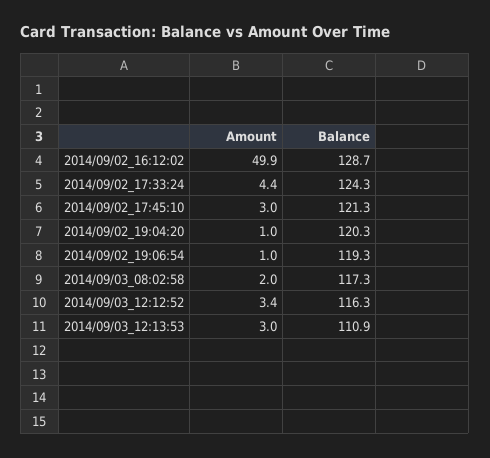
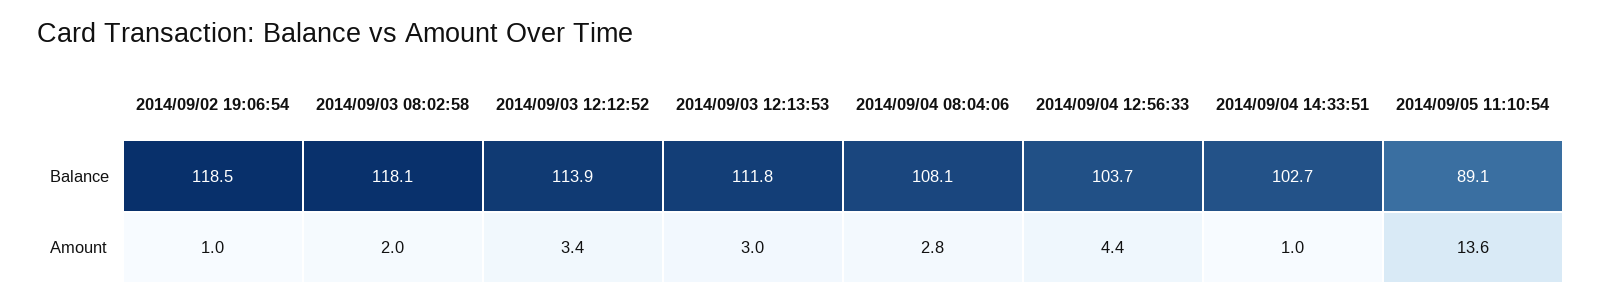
Amount, 2014/09/02_16:12:02: 49.9 -> none
Balance, 2014/09/02_16:12:02: 128.7 -> none
Amount, 2014/09/02_17:33:24: 4.4 -> none
Balance, 2014/09/02_17:33:24: 124.3 -> none
Amount, 2014/09/02_17:45:10: 3 -> none
Balance, 2014/09/02_17:45:10: 121.3 -> none
Amount, 2014/09/02_19:04:20: 1 -> none
Balance, 2014/09/02_19:04:20: 120.3 -> none
Balance, 2014/09/02_19:06:54: 119.3 -> 118.5
Balance, 2014/09/03_08:02:58: 117.3 -> 118.1
Balance, 2014/09/03_12:12:52: 116.3 -> 113.9
Balance, 2014/09/03_12:13:53: 110.9 -> 111.8
Balance, 2014/09/04 08:04:06: none -> 108.1
Balance, 2014/09/04 12:56:33: none -> 103.7
Balance, 2014/09/04 14:33:51: none -> 102.7
Balance, 2014/09/05 11:10:54: none -> 89.1
Amount, 2014/09/04 08:04:06: none -> 2.8
Amount, 2014/09/04 12:56:33: none -> 4.4
Amount, 2014/09/04 14:33:51: none -> 1
Amount, 2014/09/05 11:10:54: none -> 13.6

